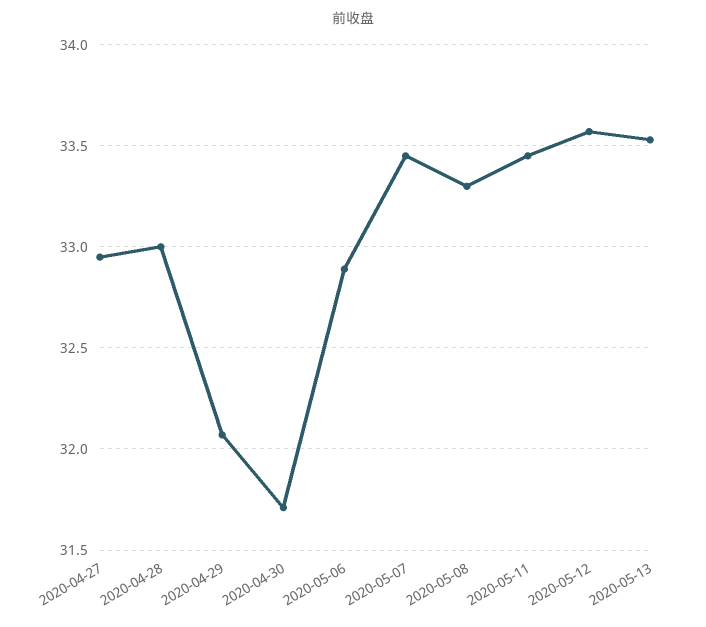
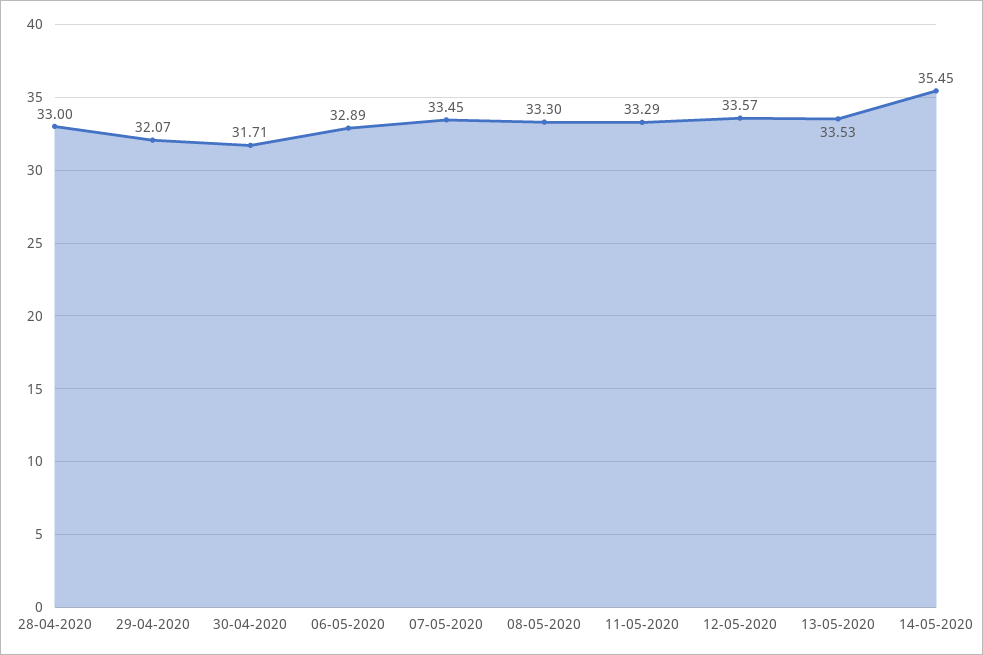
2020-04-27: 32.95 -> none
2020-05-11: 33.45 -> 33.29
14-05-2020: none -> 35.45

